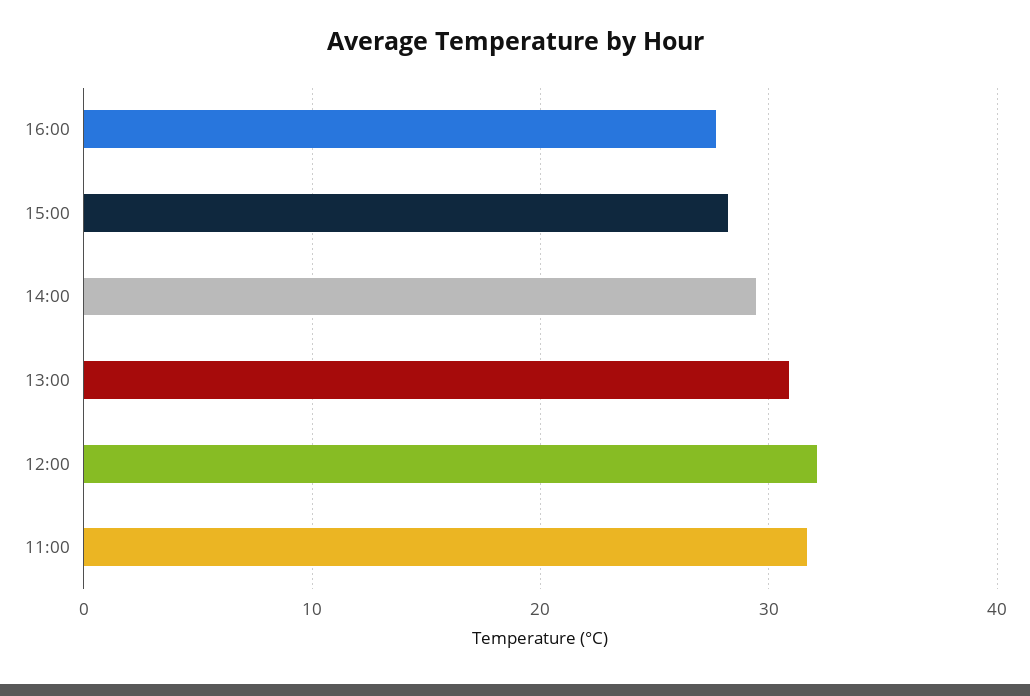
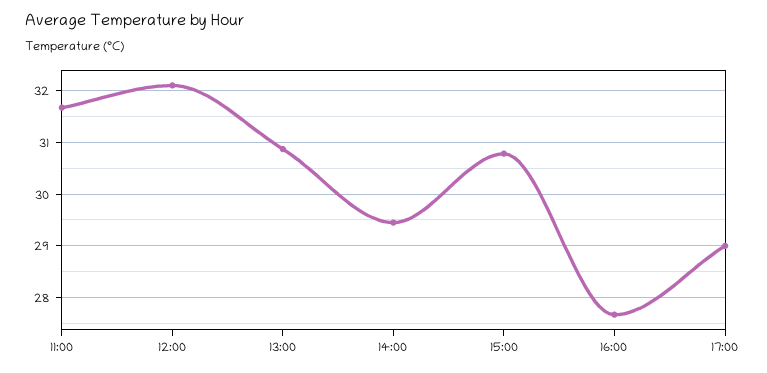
15:00: 28 -> 30.8
17:00: none -> 29

